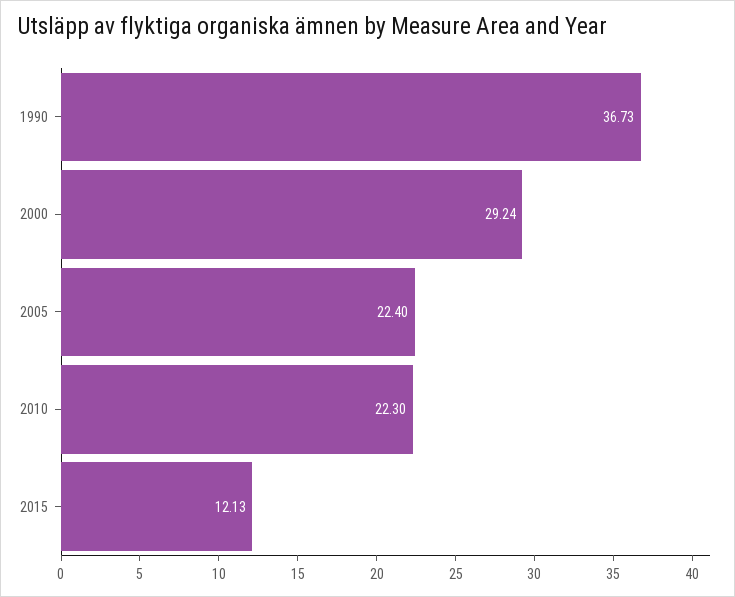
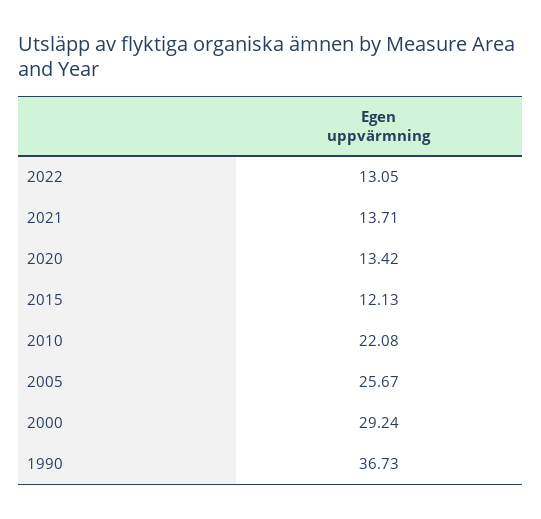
2005: 22.4 -> 25.67
2010: 22.3 -> 22.08
2022: none -> 13.05
2021: none -> 13.71
2020: none -> 13.42

